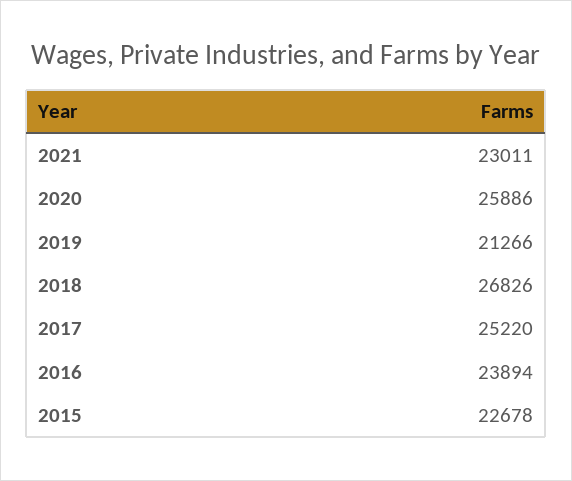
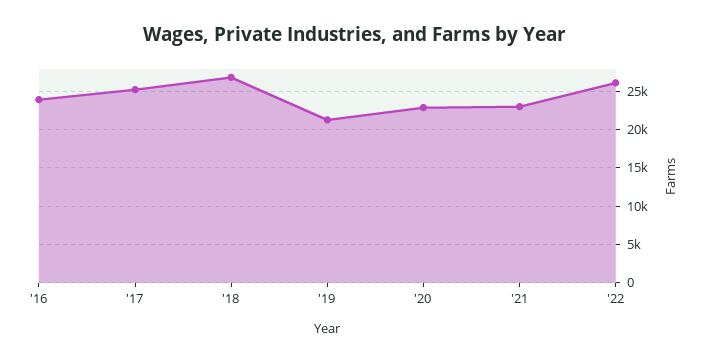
2020: 25886 -> 23000
2015: 22678 -> none
'22: none -> 26000

